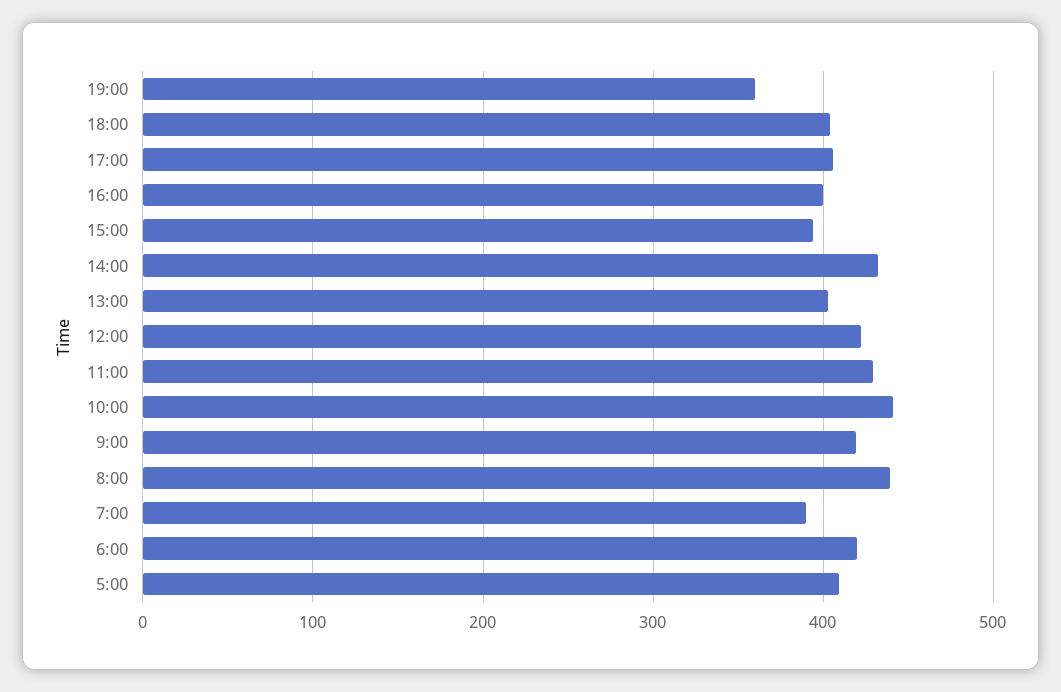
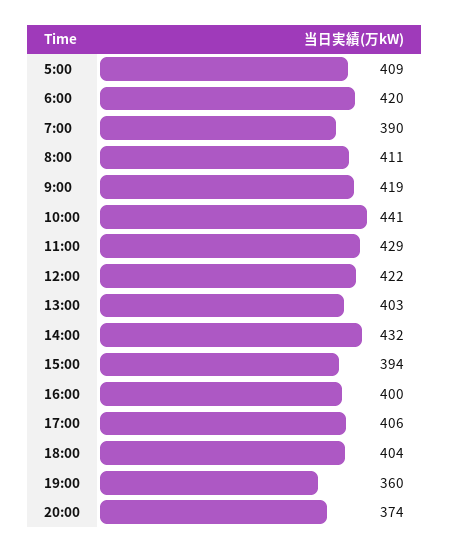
8:00: 440 -> 411
20:00: none -> 374

